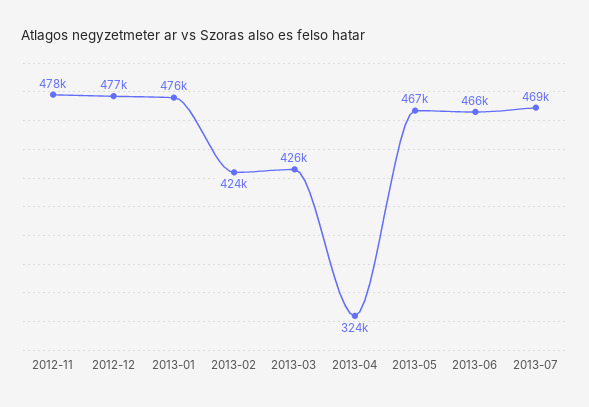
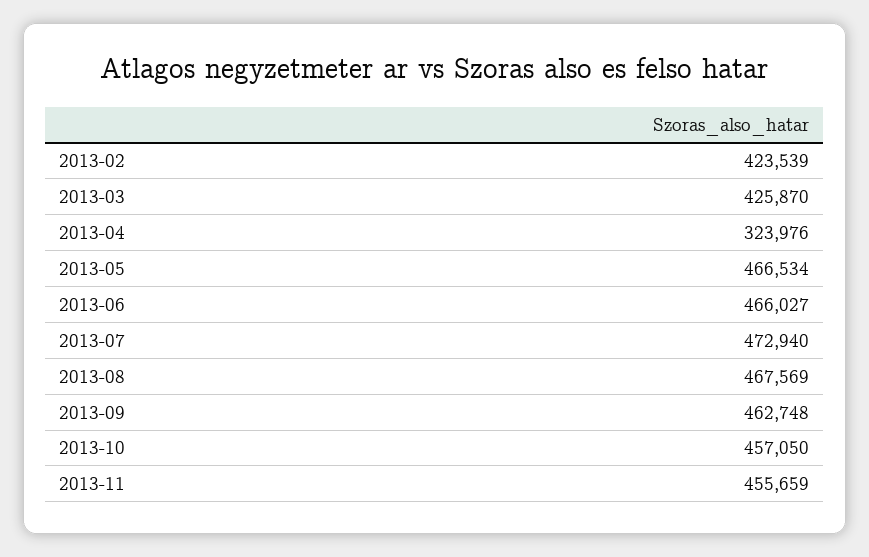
2012-11: 478000 -> none
2012-12: 477000 -> none
2013-01: 476000 -> none
2013-07: 469000 -> 472940
2013-08: none -> 467569
2013-09: none -> 462748
2013-10: none -> 457050
2013-11: none -> 455659

